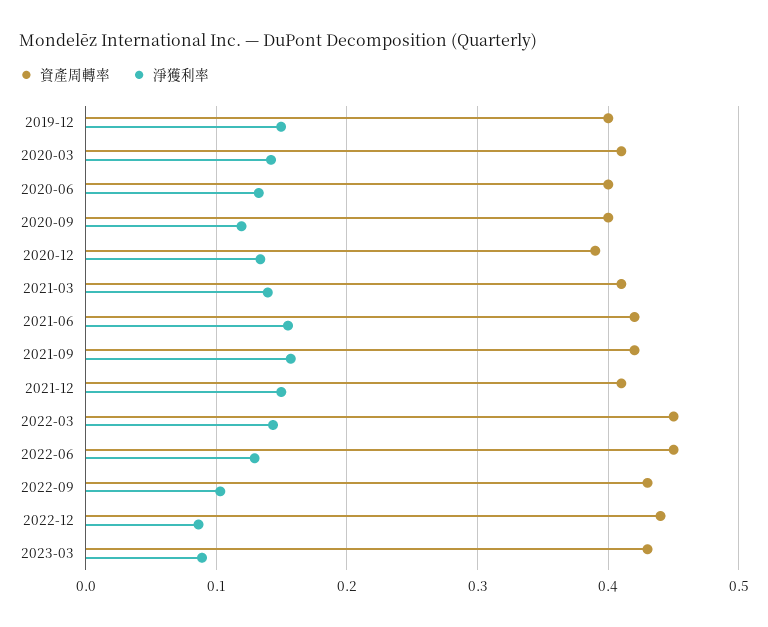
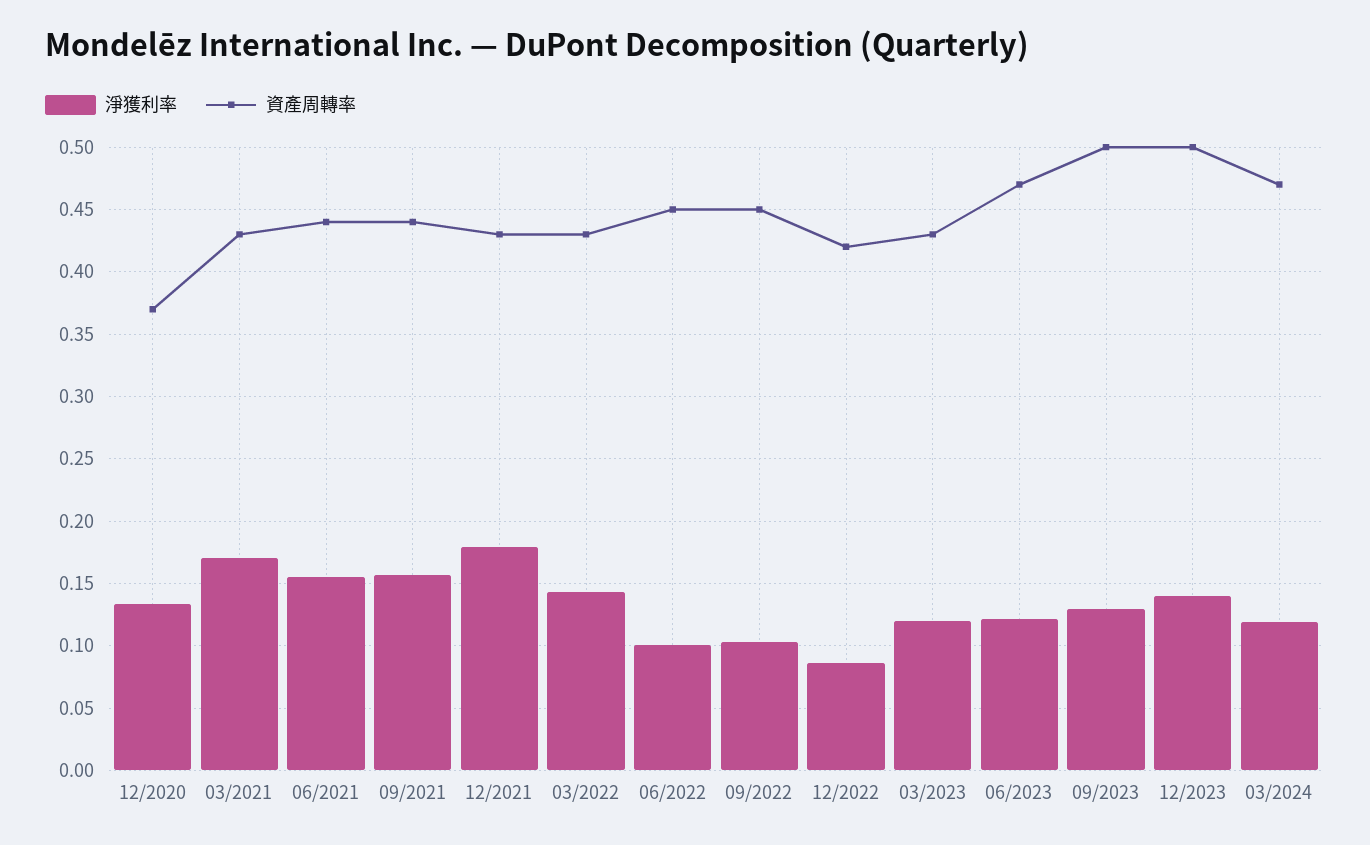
資產周轉率, 2019-12: 0.4 -> none
淨獲利率, 2019-12: 0.15 -> none
資產周轉率, 2020-03: 0.41 -> none
淨獲利率, 2020-03: 0.14 -> none
資產周轉率, 2020-06: 0.4 -> none
淨獲利率, 2020-06: 0.13 -> none
資產周轉率, 2020-09: 0.4 -> none
淨獲利率, 2020-09: 0.12 -> none
資產周轉率, 2020-12: 0.39 -> 0.37
資產周轉率, 2021-03: 0.41 -> 0.43
淨獲利率, 2021-03: 0.14 -> 0.17
資產周轉率, 2021-06: 0.42 -> 0.44
資產周轉率, 2021-09: 0.42 -> 0.44
資產周轉率, 2021-12: 0.41 -> 0.43
淨獲利率, 2021-12: 0.15 -> 0.18
資產周轉率, 2022-03: 0.45 -> 0.43
淨獲利率, 2022-06: 0.13 -> 0.1
資產周轉率, 2022-09: 0.43 -> 0.45
資產周轉率, 2022-12: 0.44 -> 0.42
淨獲利率, 2023-03: 0.09 -> 0.12
淨獲利率, 06/2023: none -> 0.12
資產周轉率, 06/2023: none -> 0.47
淨獲利率, 09/2023: none -> 0.13
資產周轉率, 09/2023: none -> 0.5
淨獲利率, 12/2023: none -> 0.14
資產周轉率, 12/2023: none -> 0.5
淨獲利率, 03/2024: none -> 0.12
資產周轉率, 03/2024: none -> 0.47

